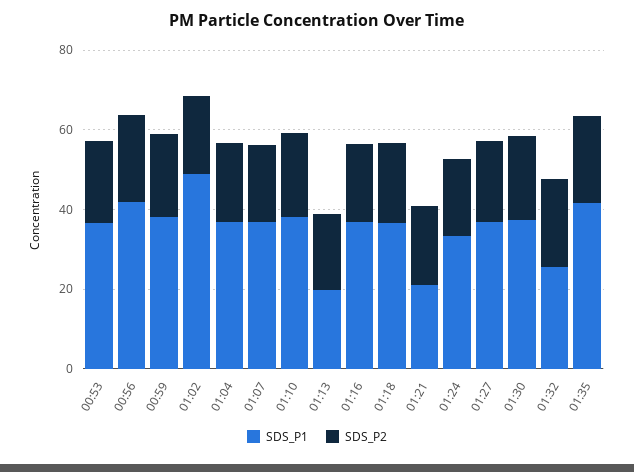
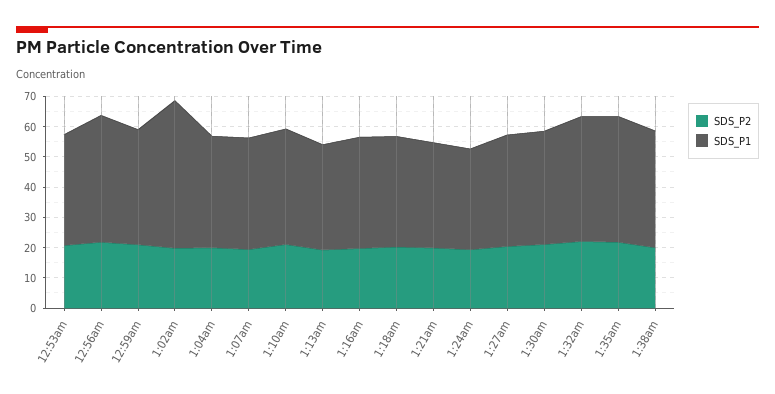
SDS_P1, 01:13: 20 -> 35
SDS_P1, 01:21: 20 -> 35
SDS_P1, 01:32: 25 -> 40
SDS_P2, 1:38am: none -> 20
SDS_P1, 1:38am: none -> 40

